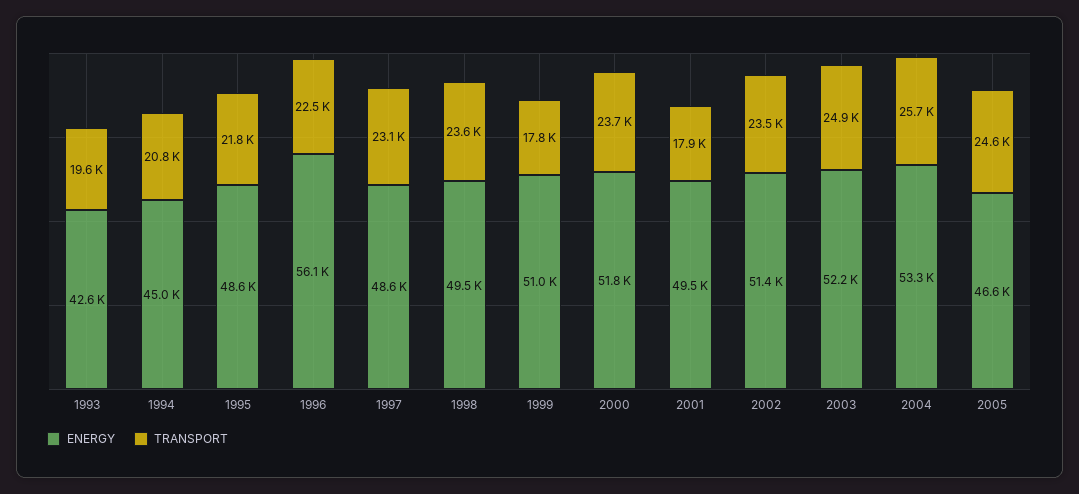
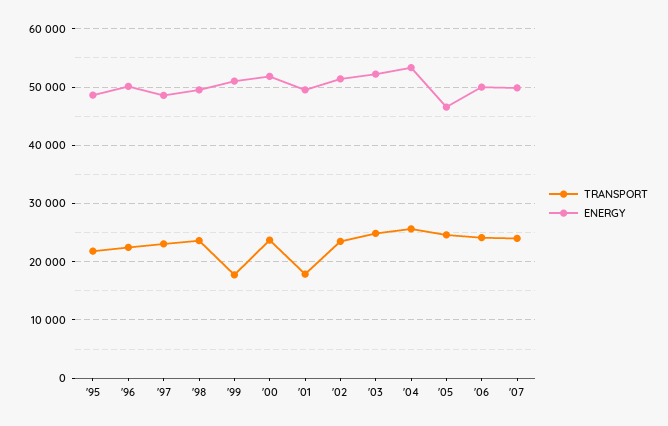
ENERGY, 1993: 42600 -> none
TRANSPORT, 1993: 19600 -> none
ENERGY, 1994: 45000 -> none
TRANSPORT, 1994: 20800 -> none
ENERGY, 1996: 56100 -> 50000
TRANSPORT, '06: none -> 24000
ENERGY, '06: none -> 50000
TRANSPORT, '07: none -> 24000
ENERGY, '07: none -> 50000

